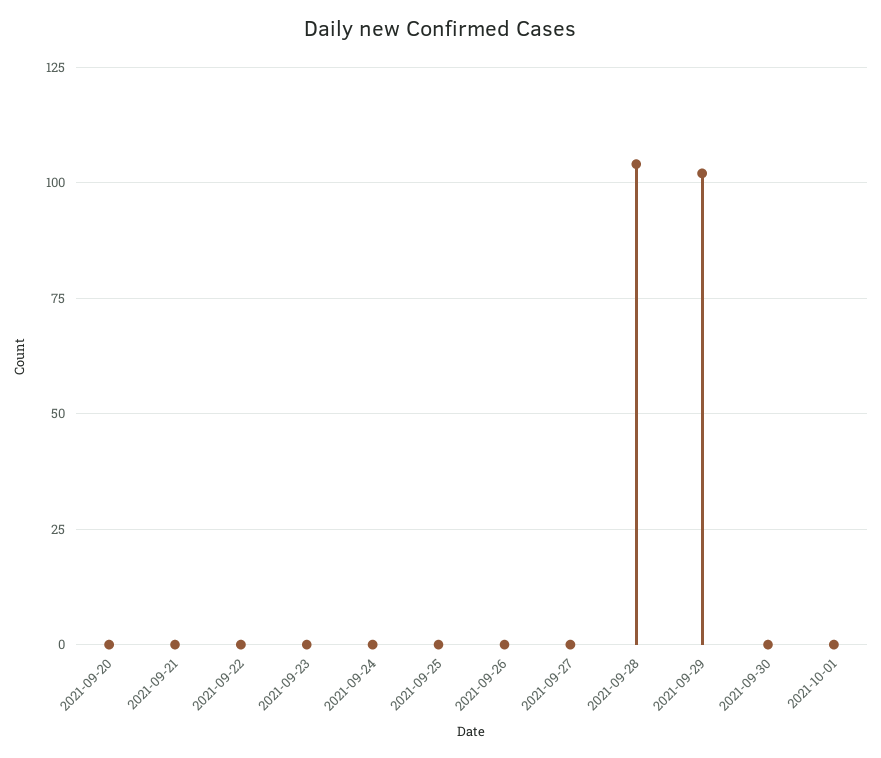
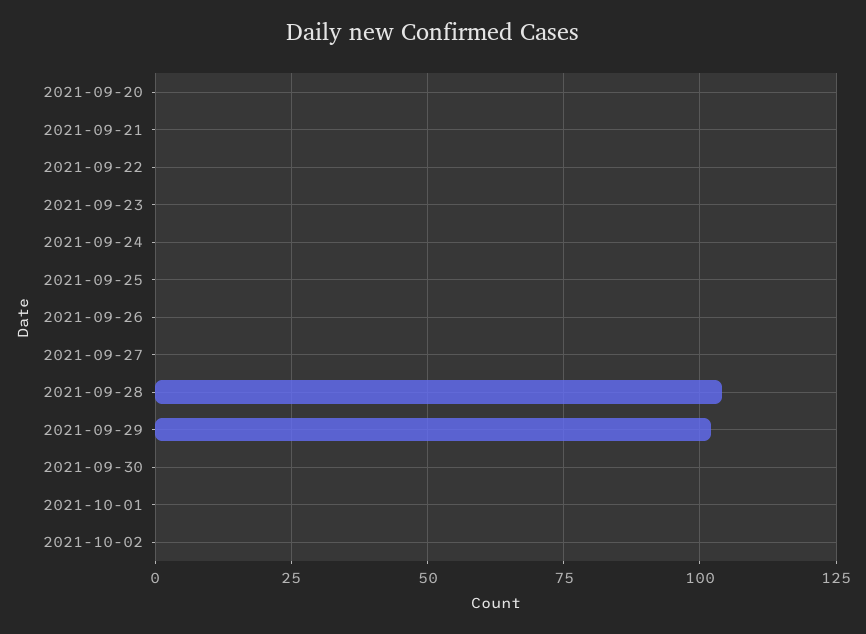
2021-10-02: none -> 0

